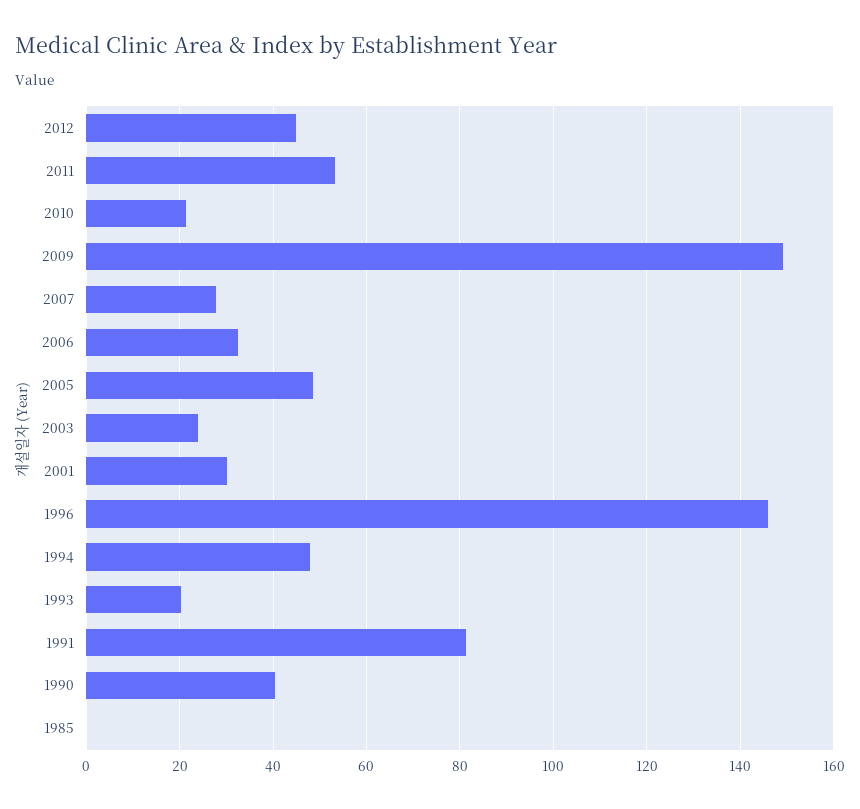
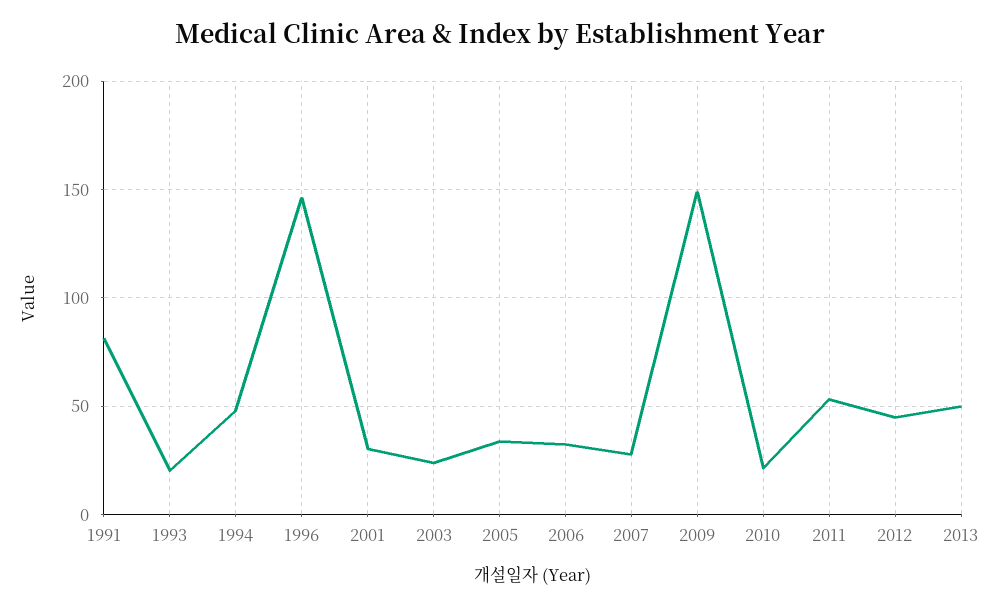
2005: 48 -> 35
1990: 40 -> none
1985: 0 -> none
2013: none -> 50

